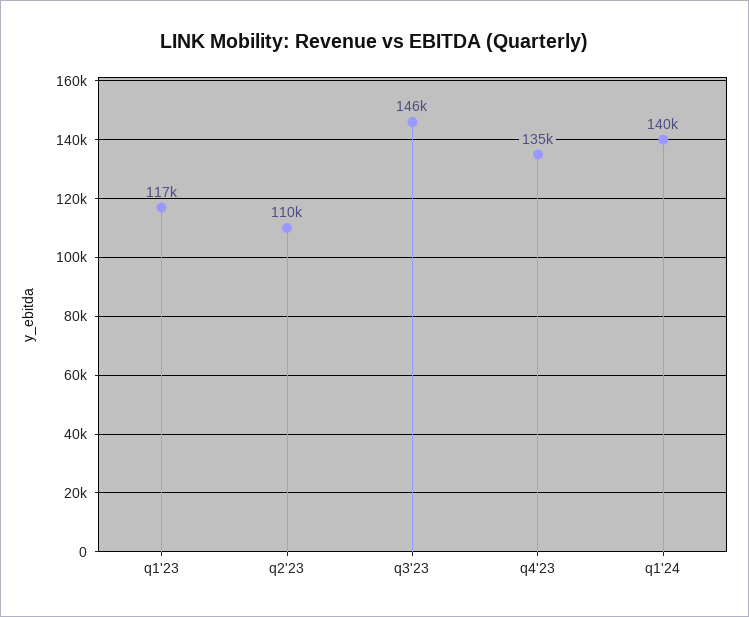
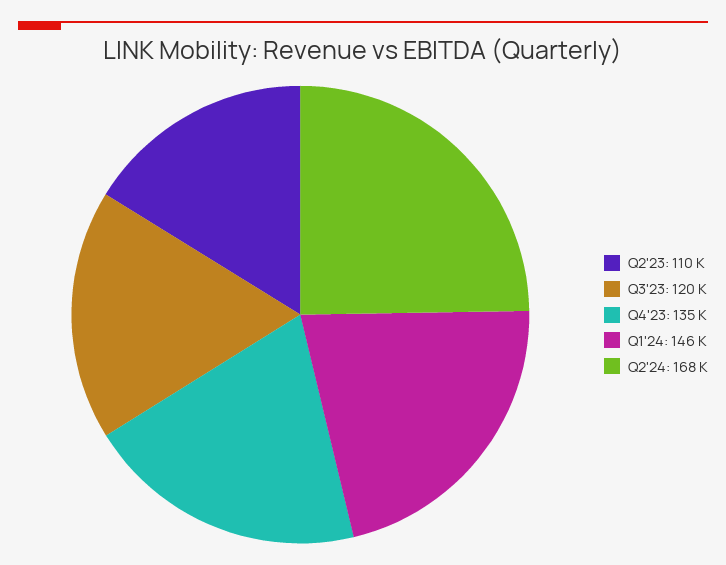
q1'23: 117000 -> none
q3'23: 146000 -> 120000
q1'24: 140000 -> 146000
Q2'24: none -> 168000

